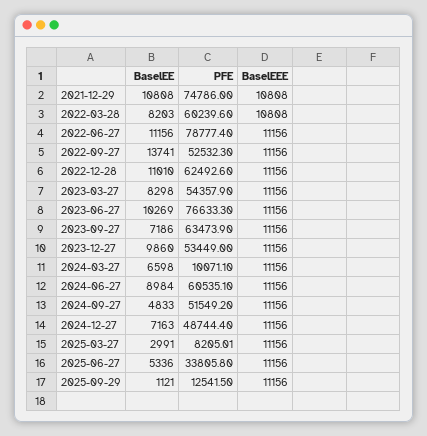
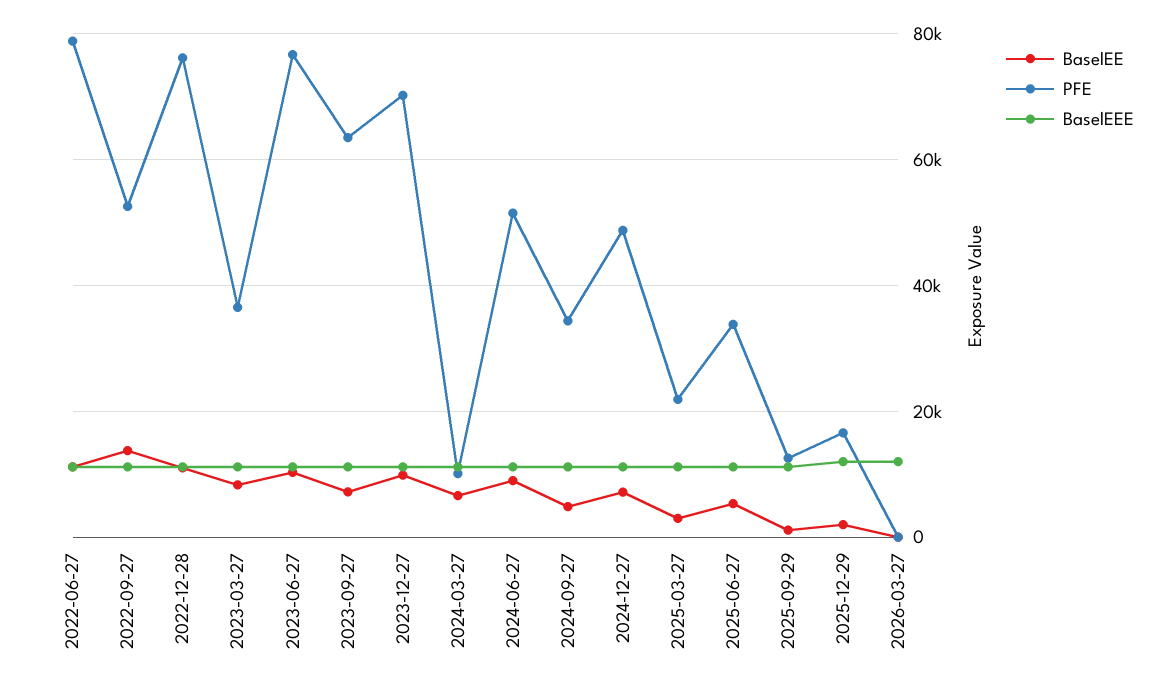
BaselEE, 2021-12-29: 10808 -> none
PFE, 2021-12-29: 74786 -> none
BaselEEE, 2021-12-29: 10808 -> none
BaselEE, 2022-03-28: 8203 -> none
PFE, 2022-03-28: 60239.6 -> none
BaselEEE, 2022-03-28: 10808 -> none
PFE, 2022-12-28: 62492.6 -> 76000
PFE, 2023-03-27: 54357.9 -> 36000
PFE, 2023-12-27: 53449 -> 70000
PFE, 2024-06-27: 60535.1 -> 52000
PFE, 2024-09-27: 51549.2 -> 34000
PFE, 2025-03-27: 8205.01 -> 22000
BaselEE, 2025-12-29: none -> 2000
PFE, 2025-12-29: none -> 16000
BaselEEE, 2025-12-29: none -> 12000
BaselEE, 2026-03-27: none -> 0
PFE, 2026-03-27: none -> 0
BaselEEE, 2026-03-27: none -> 12000

